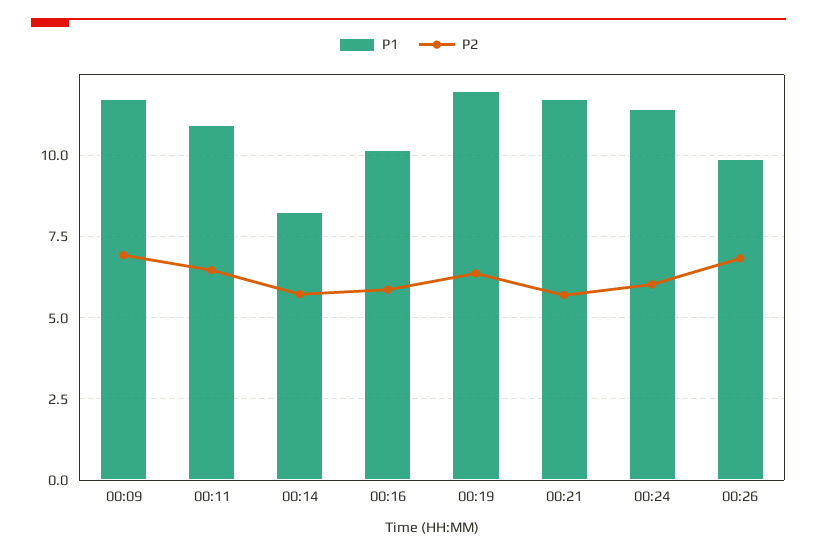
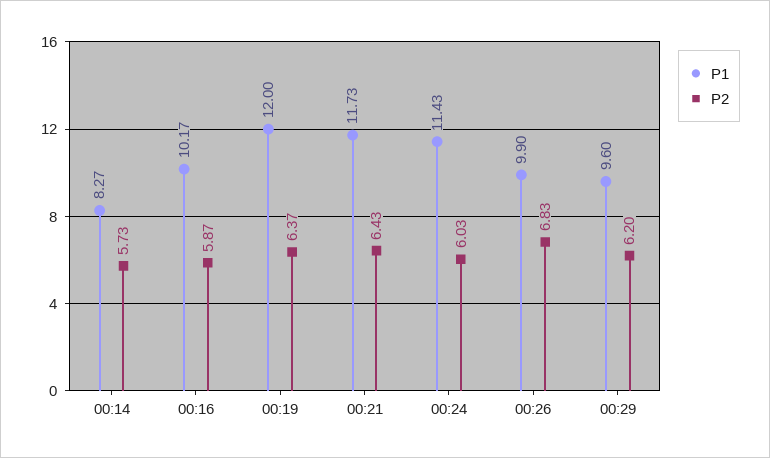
P1, 00:09: 11.75 -> none
P2, 00:09: 7 -> none
P1, 00:11: 11 -> none
P2, 00:11: 6.5 -> none
P2, 00:21: 5.75 -> 6.43
P1, 00:29: none -> 9.6
P2, 00:29: none -> 6.2

